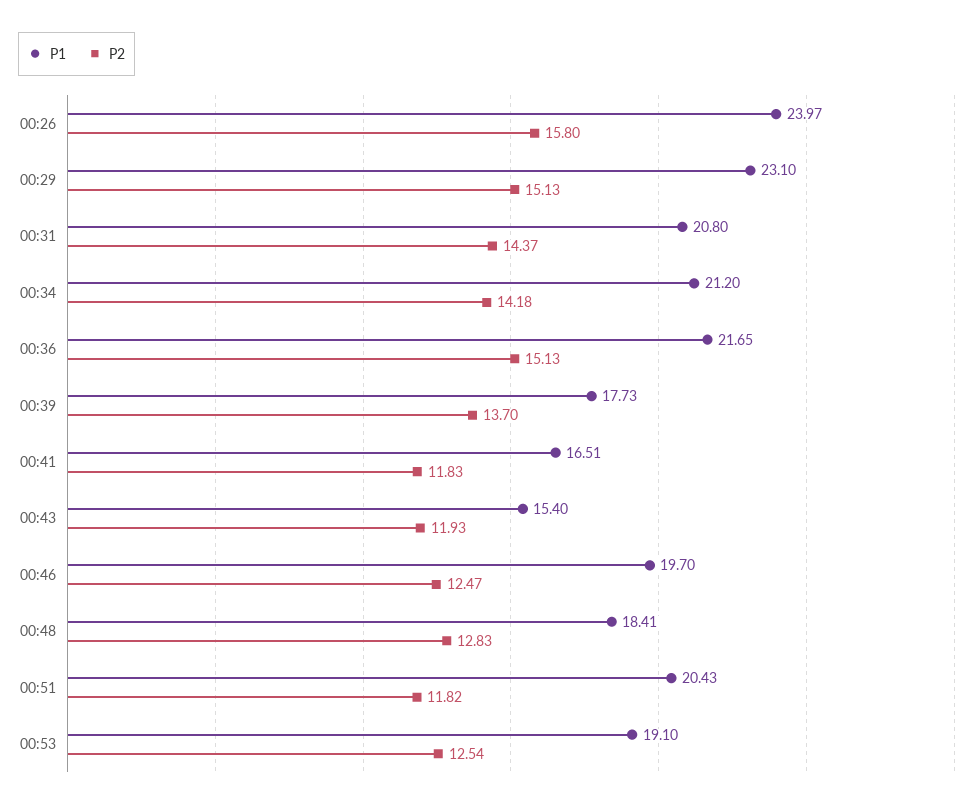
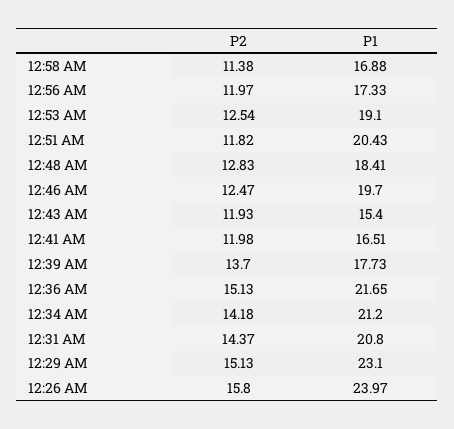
P2, 00:41: 11.83 -> 11.98
P2, 12:58 AM: none -> 11.38
P1, 12:58 AM: none -> 16.88
P2, 12:56 AM: none -> 11.97
P1, 12:56 AM: none -> 17.33

